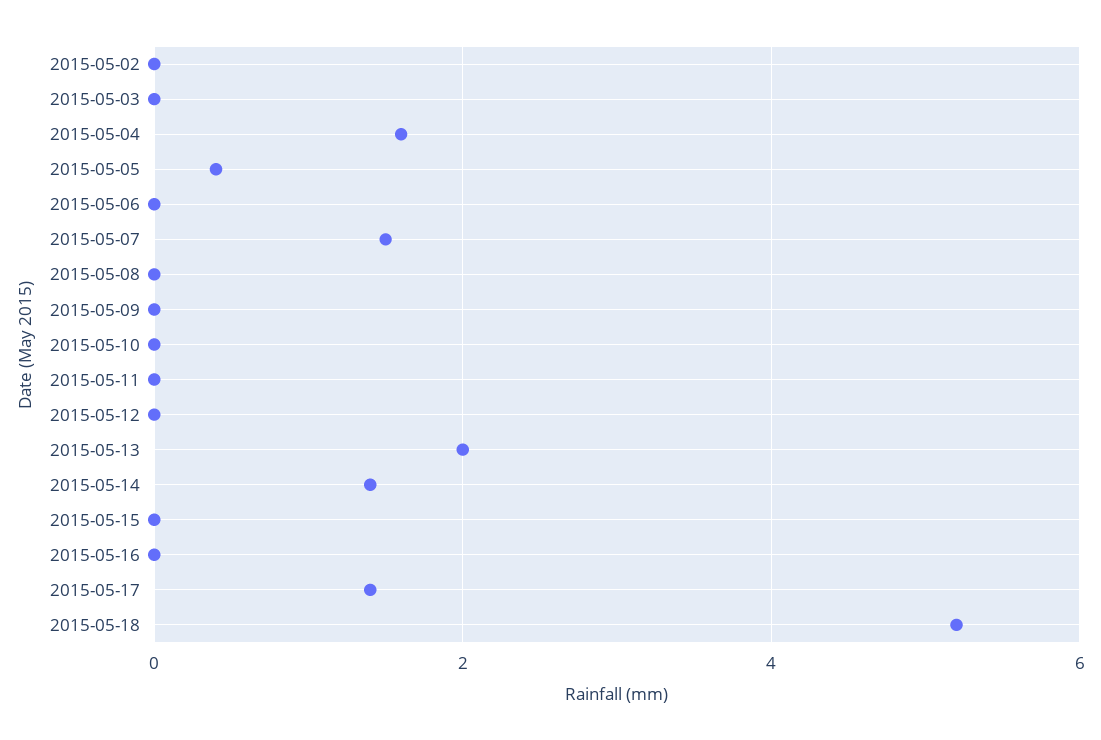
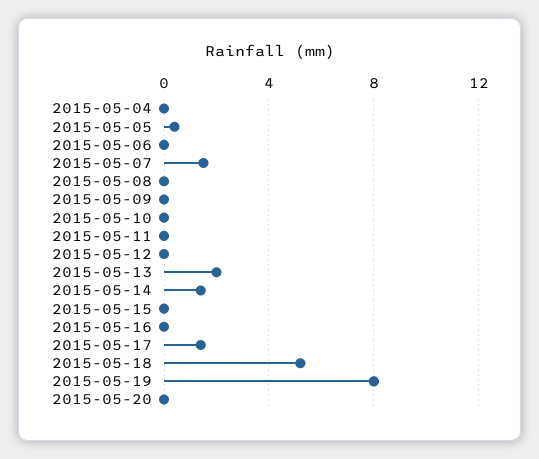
2015-05-02: 0 -> none
2015-05-03: 0 -> none
2015-05-04: 1.5 -> 0
2015-05-19: none -> 8
2015-05-20: none -> 0

